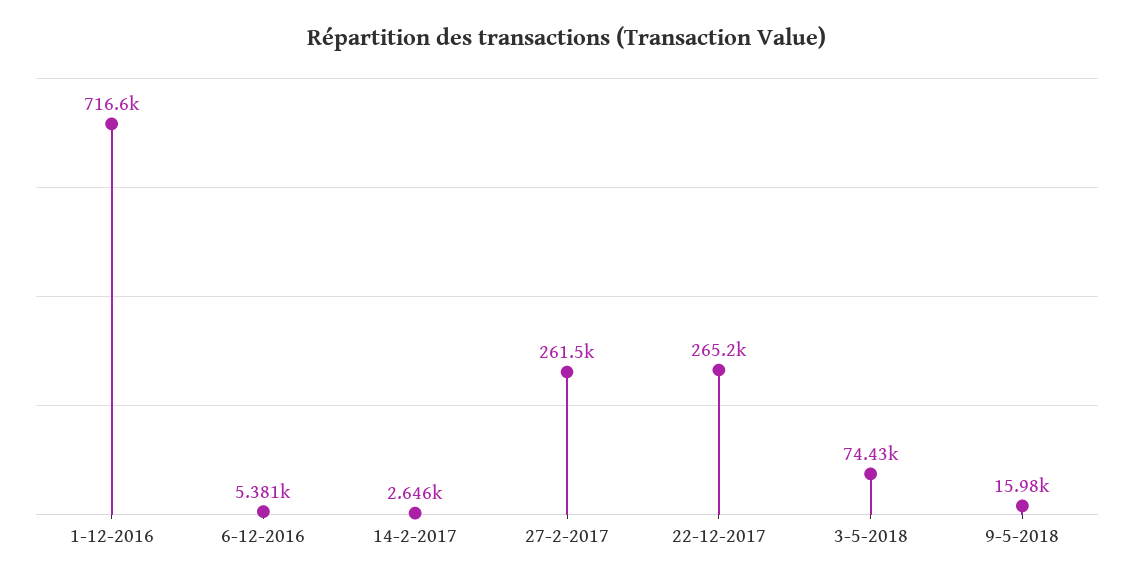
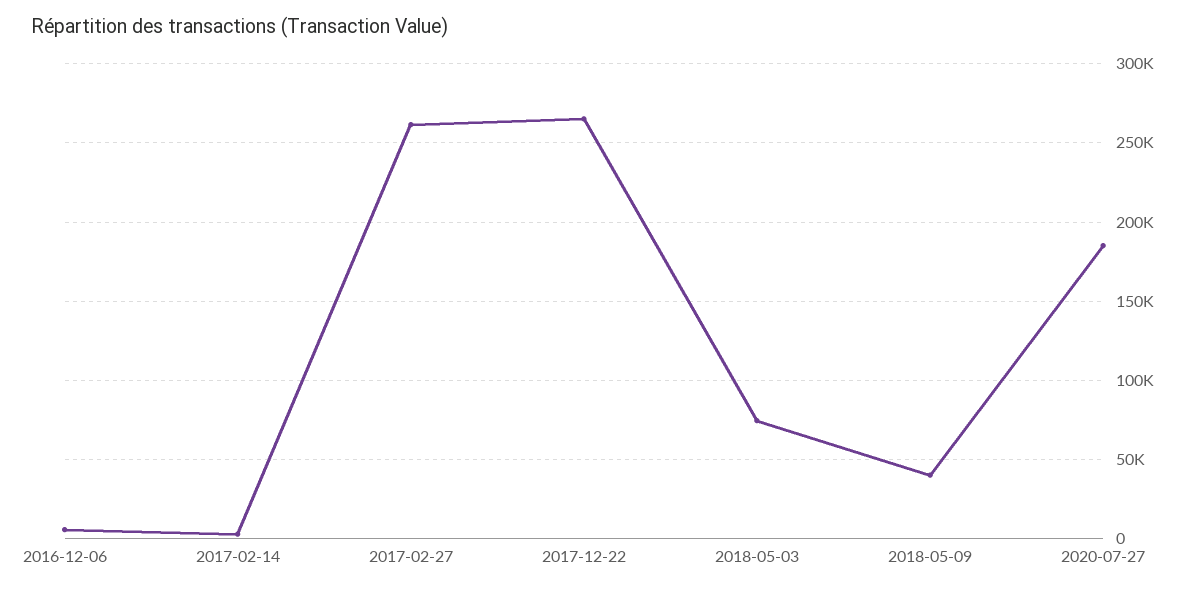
1-12-2016: 716600 -> none
9-5-2018: 15980 -> 40000
2020-07-27: none -> 185000

